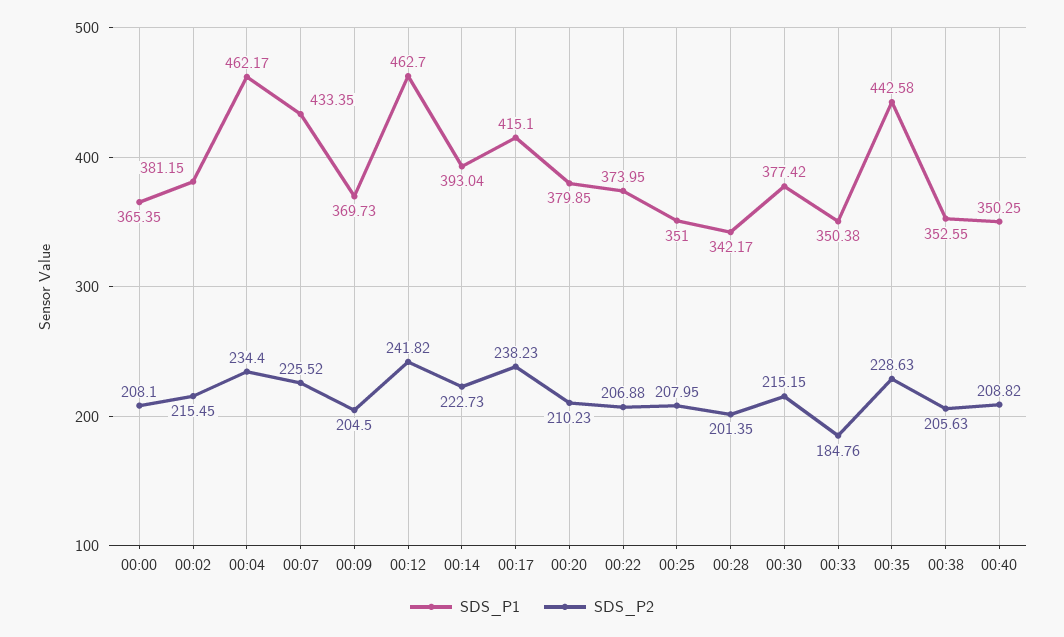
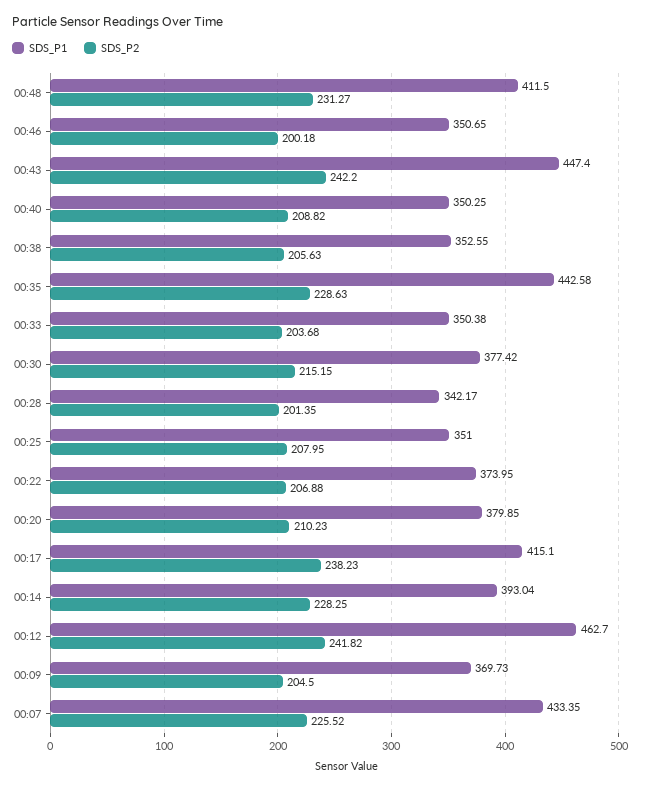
SDS_P1, 00:00: 365.35 -> none
SDS_P2, 00:00: 208.1 -> none
SDS_P1, 00:02: 381.15 -> none
SDS_P2, 00:02: 215.45 -> none
SDS_P1, 00:04: 462.17 -> none
SDS_P2, 00:04: 234.4 -> none
SDS_P2, 00:14: 222.73 -> 228.25
SDS_P2, 00:33: 184.76 -> 203.68
SDS_P1, 00:48: none -> 411.5
SDS_P2, 00:48: none -> 231.27
SDS_P1, 00:46: none -> 350.65
SDS_P2, 00:46: none -> 200.18
SDS_P1, 00:43: none -> 447.4
SDS_P2, 00:43: none -> 242.2

